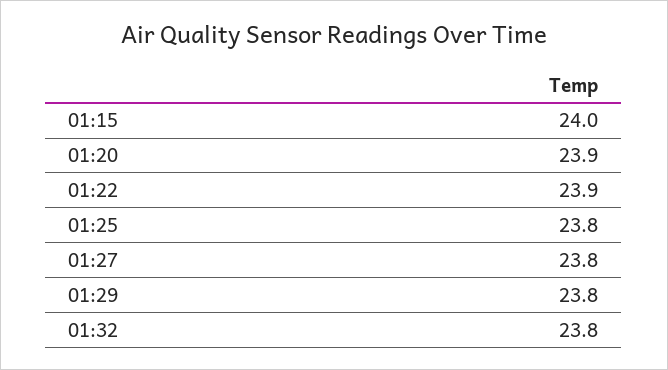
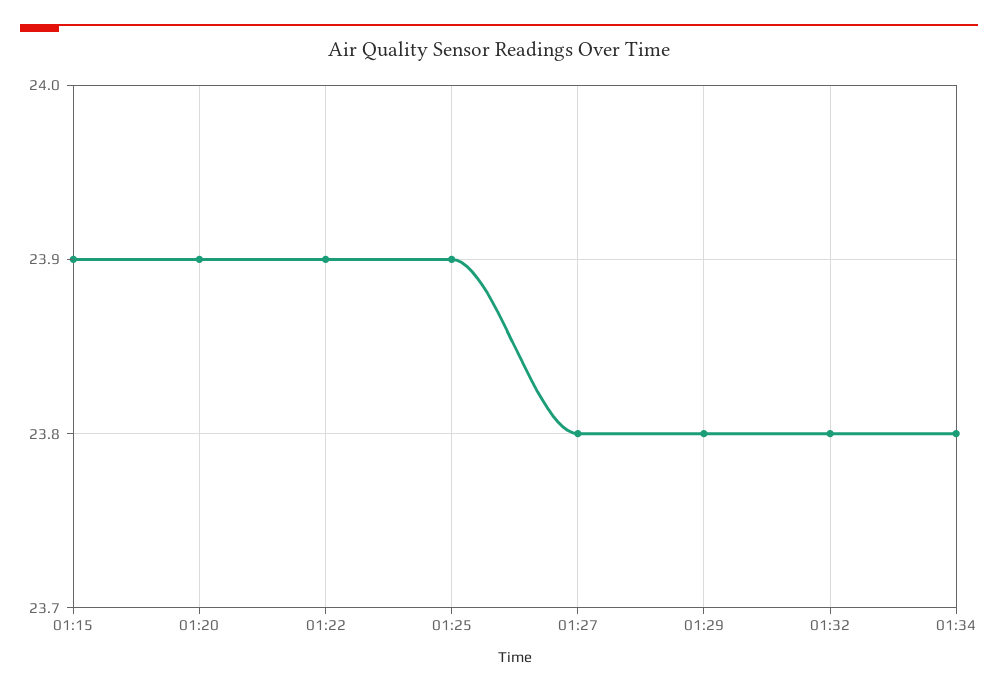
01:15: 24 -> 23.9
01:25: 23.8 -> 23.9
01:34: none -> 23.8

